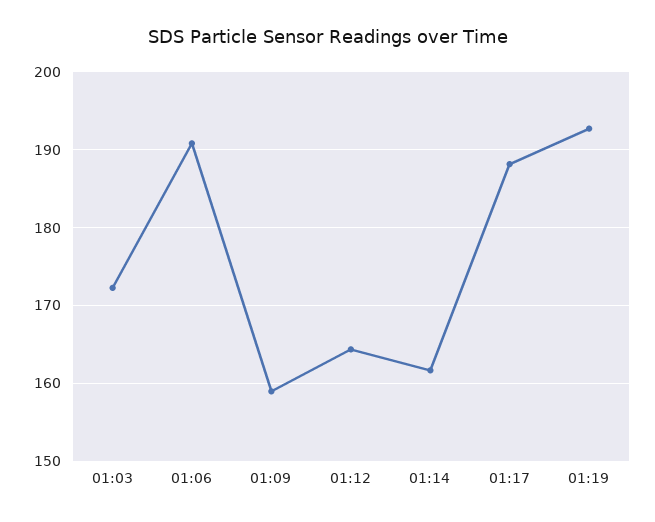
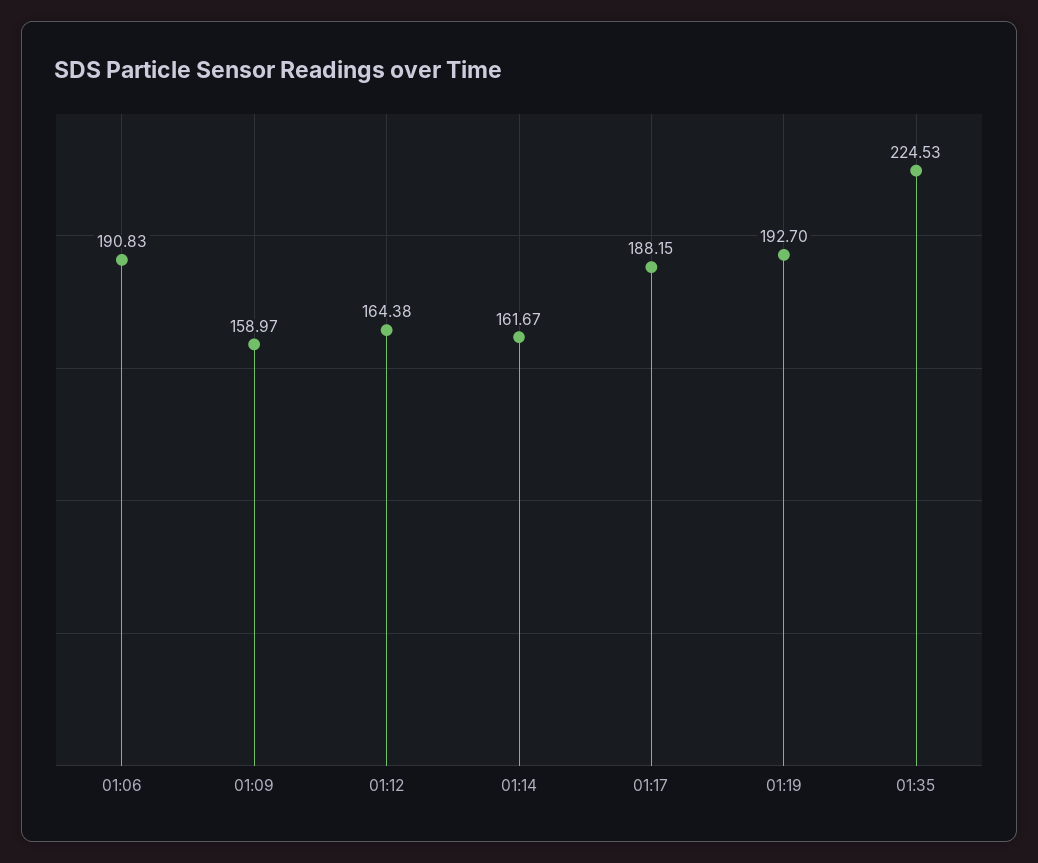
01:03: 172 -> none
01:35: none -> 224.53

